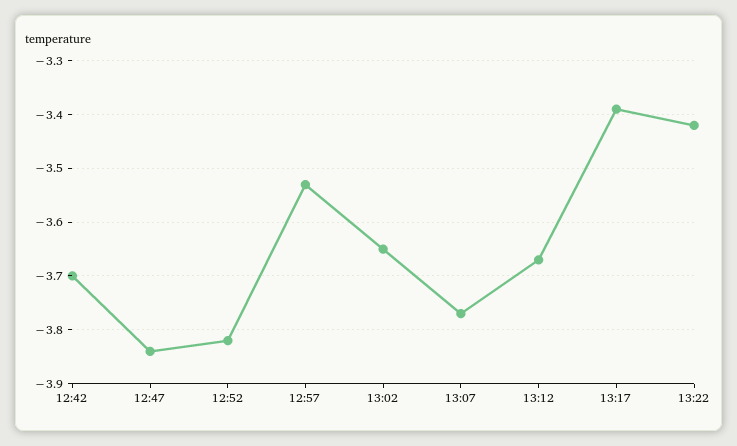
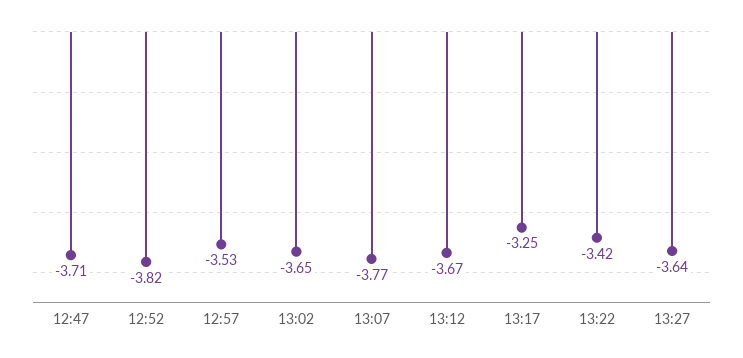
12:42: -3.7 -> none
12:47: -3.85 -> -3.71
13:17: -3.4 -> -3.25
13:27: none -> -3.64

